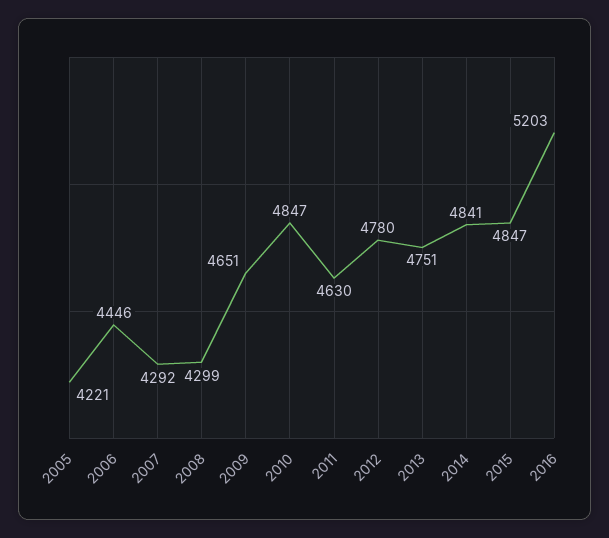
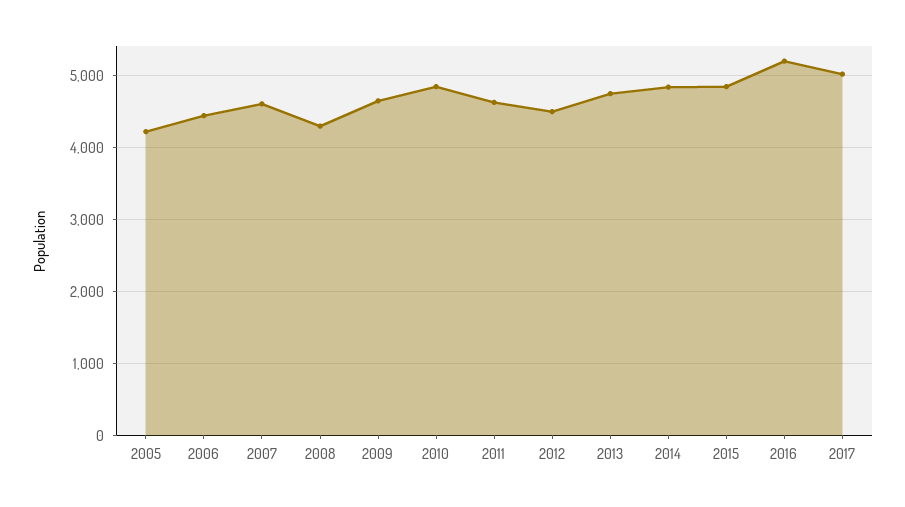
2007: 4292 -> 4600
2012: 4780 -> 4500
2017: none -> 5000

